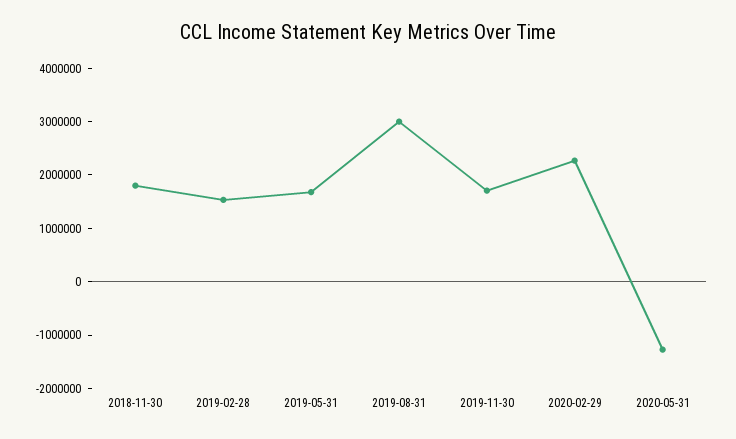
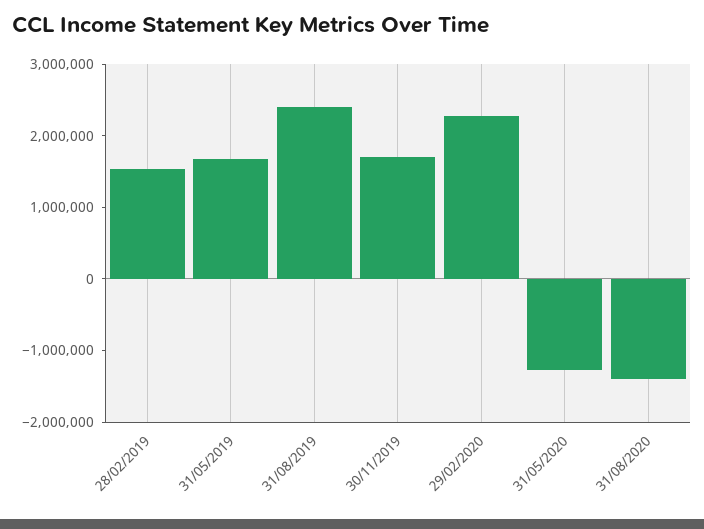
2018-11-30: 1800000 -> none
2019-08-31: 3000000 -> 2400000
31/08/2020: none -> -1400000

